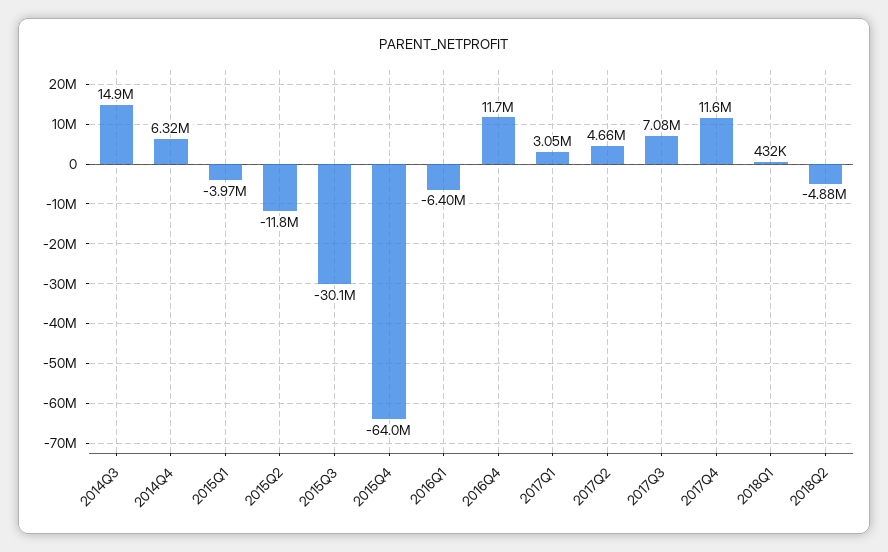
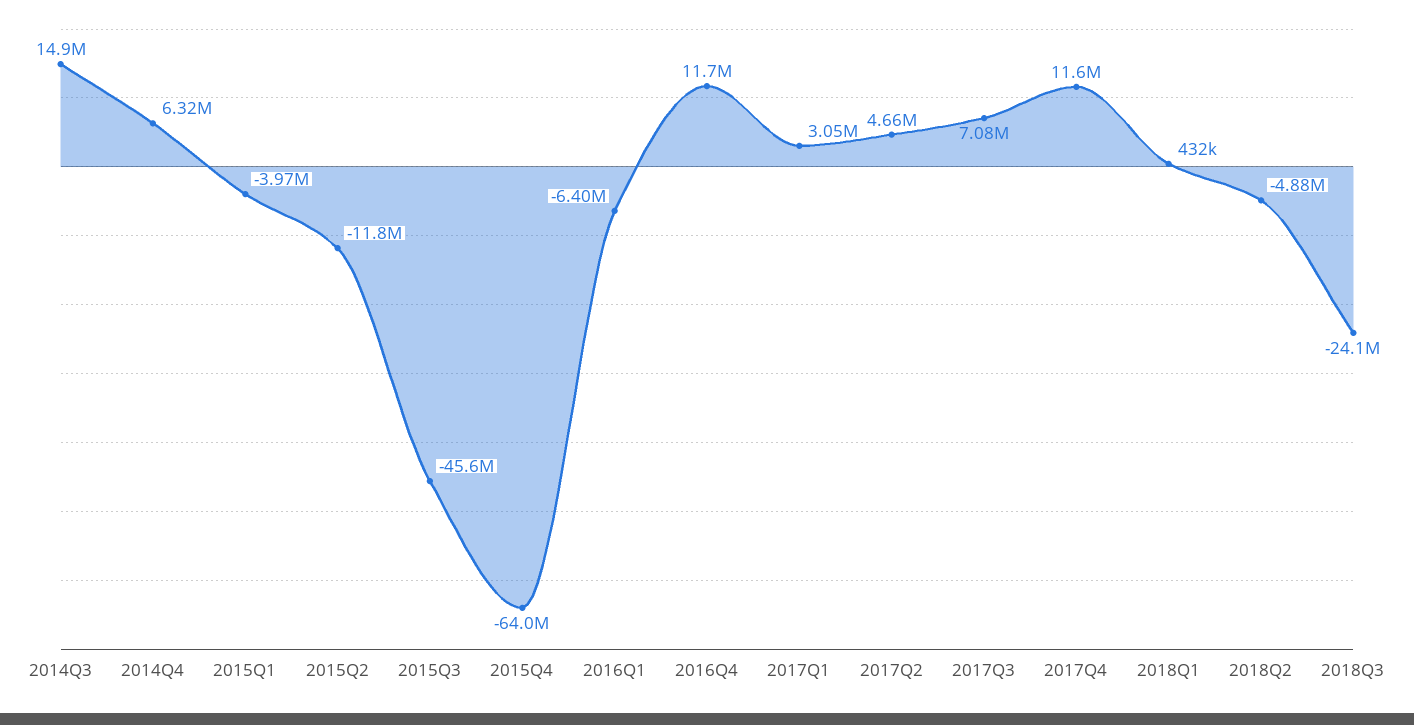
2015Q3: -30100000 -> -45600000
2018Q3: none -> -24100000

